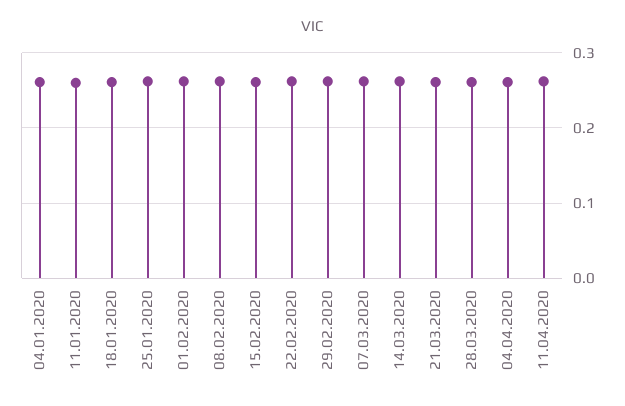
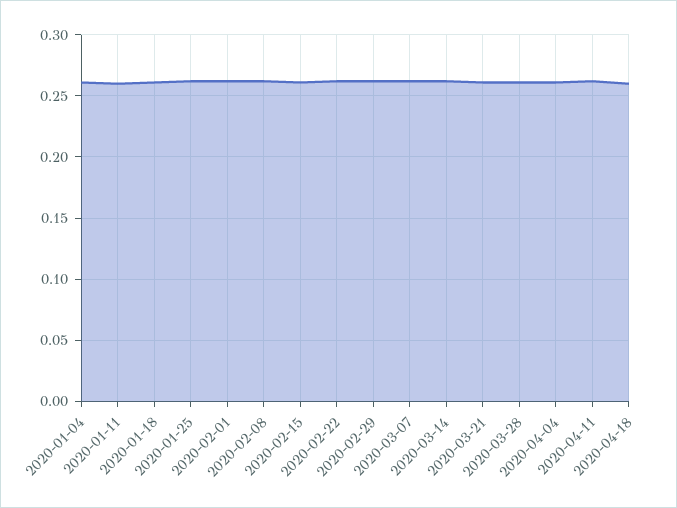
2020-04-18: none -> 0.26

